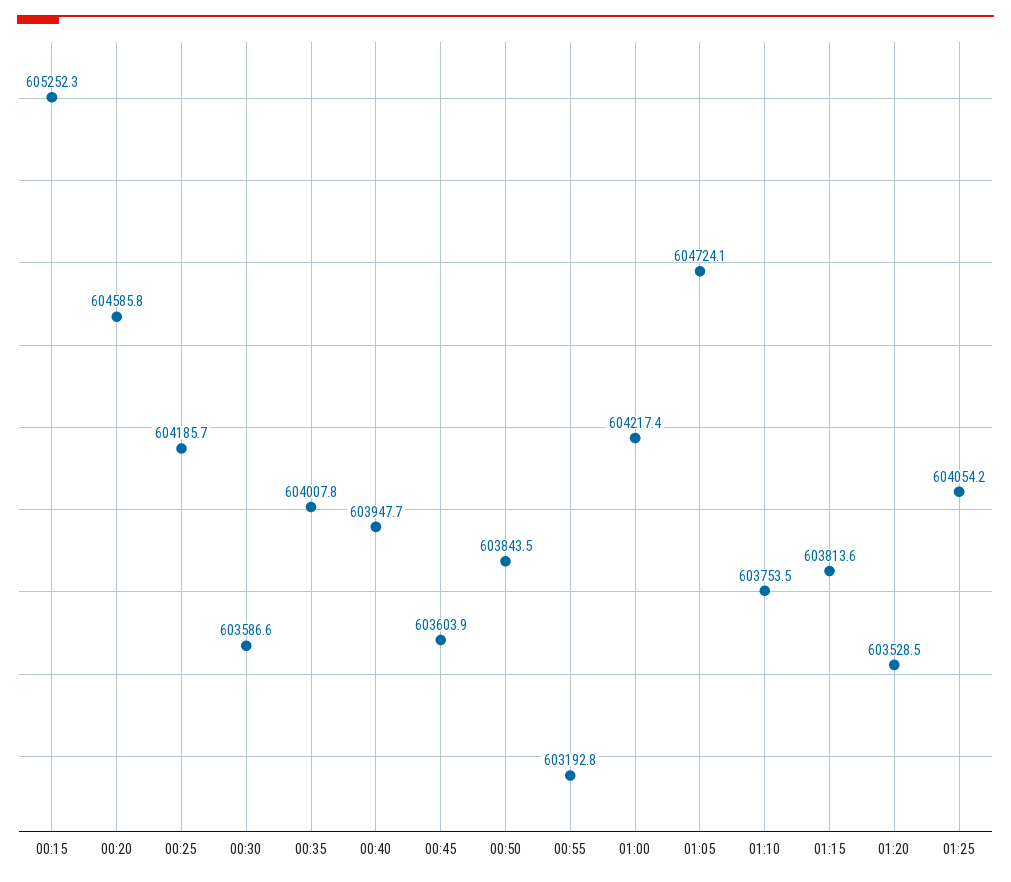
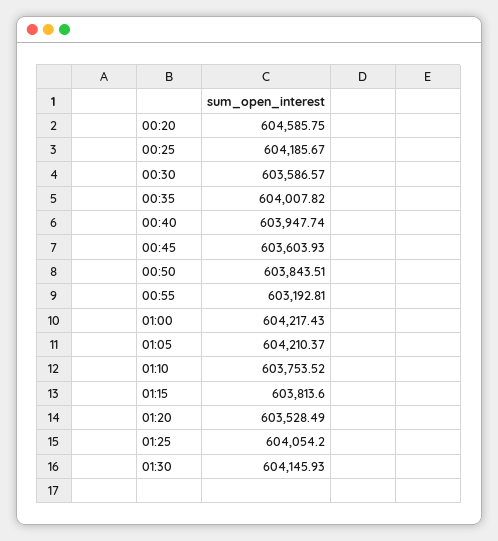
00:15: 605252.3 -> none
01:05: 604724.1 -> 604210.37
01:30: none -> 604145.93

